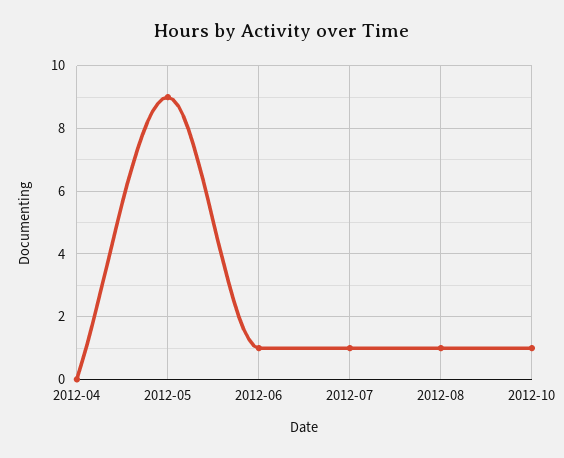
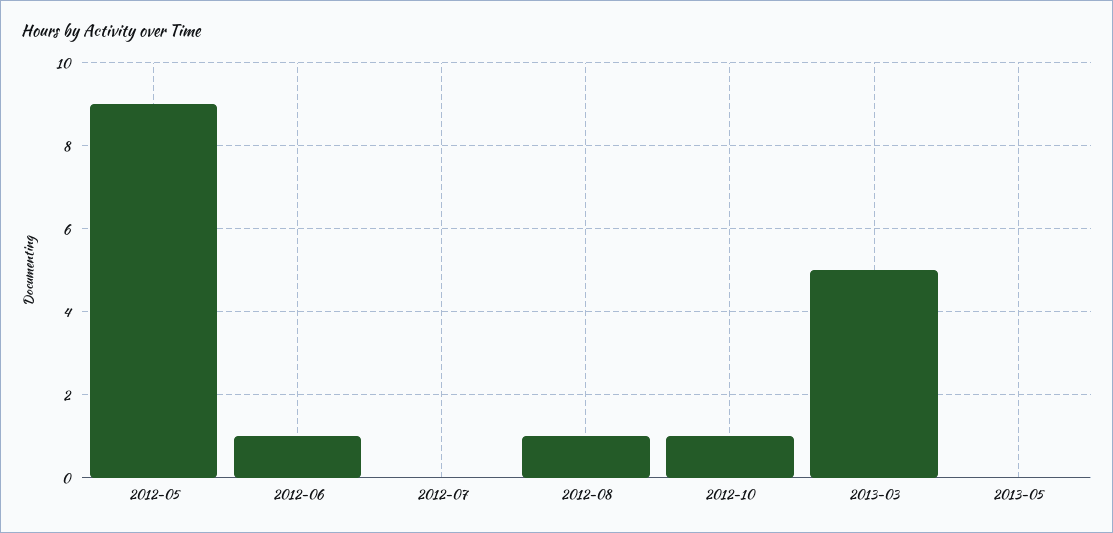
2012-04: 0 -> none
2012-07: 1 -> 0
2013-03: none -> 5
2013-05: none -> 0

